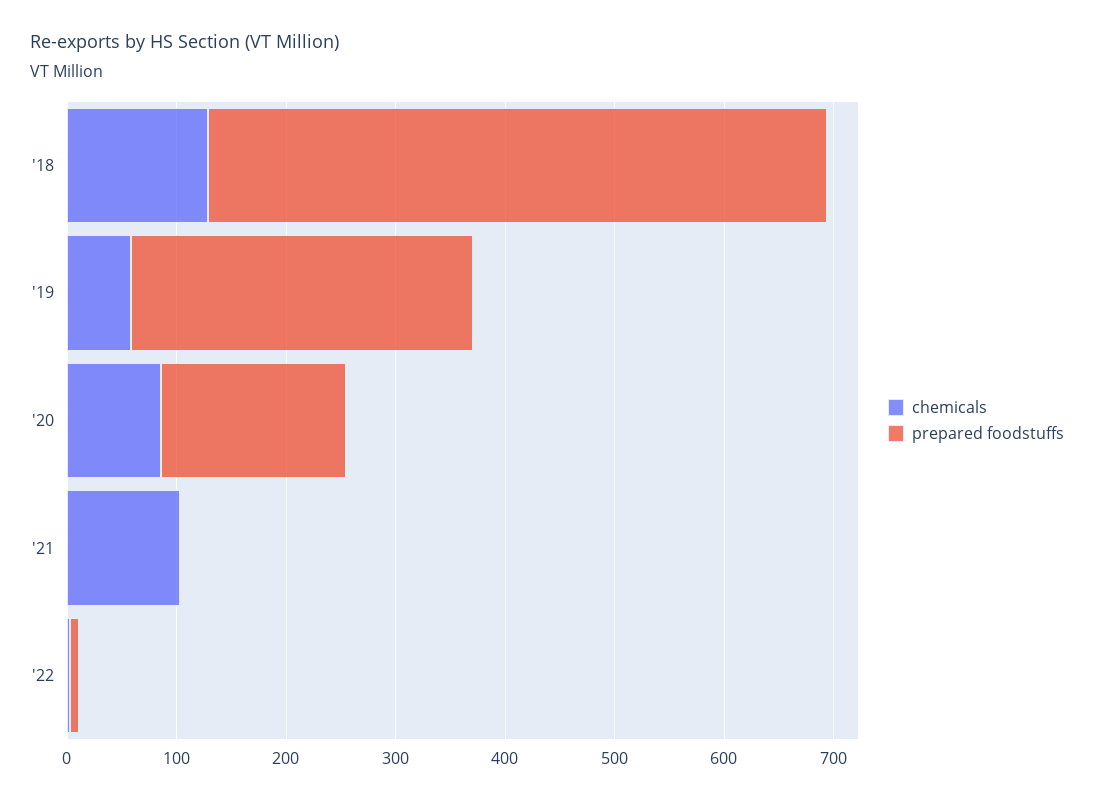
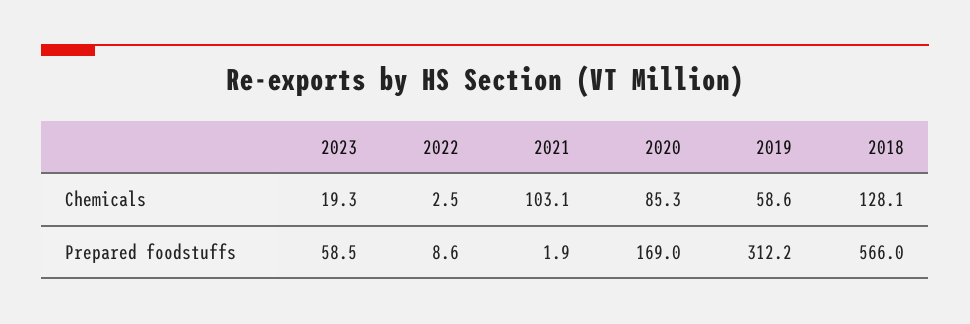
chemicals, 2023: none -> 19.3
prepared foodstuffs, 2023: none -> 58.5

